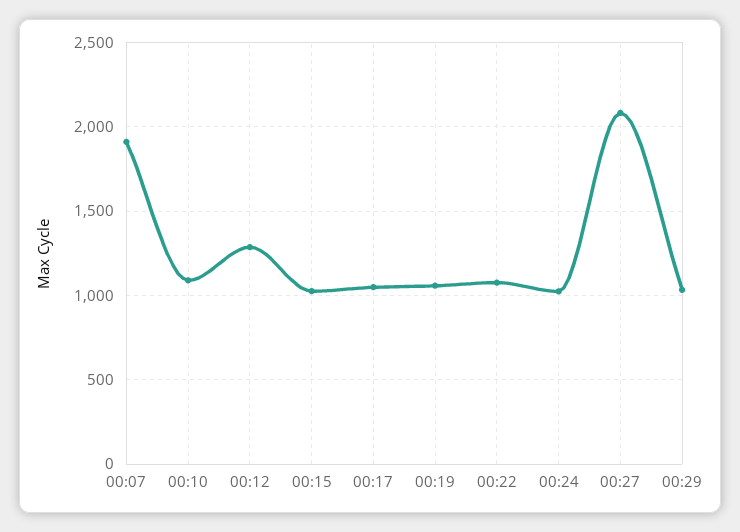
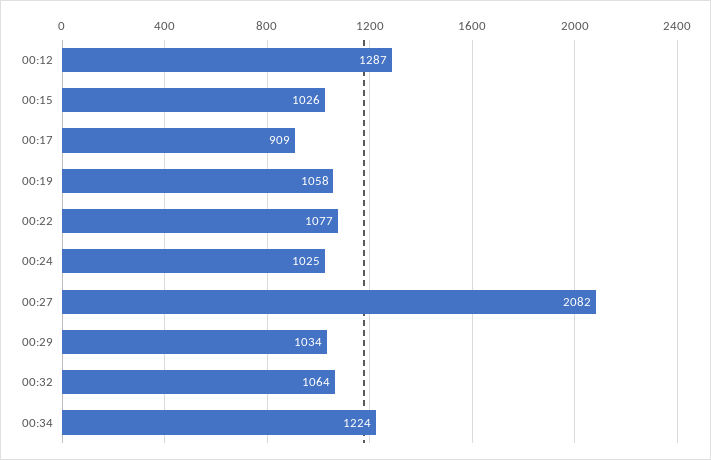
00:07: 1900 -> none
00:10: 1100 -> none
00:17: 1050 -> 909
00:32: none -> 1064
00:34: none -> 1224

